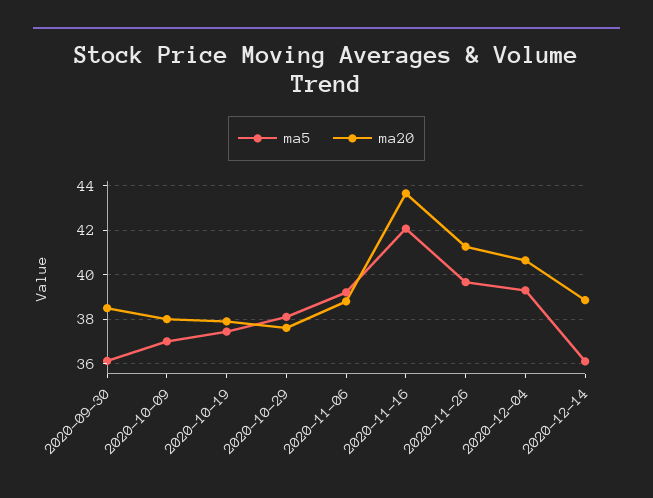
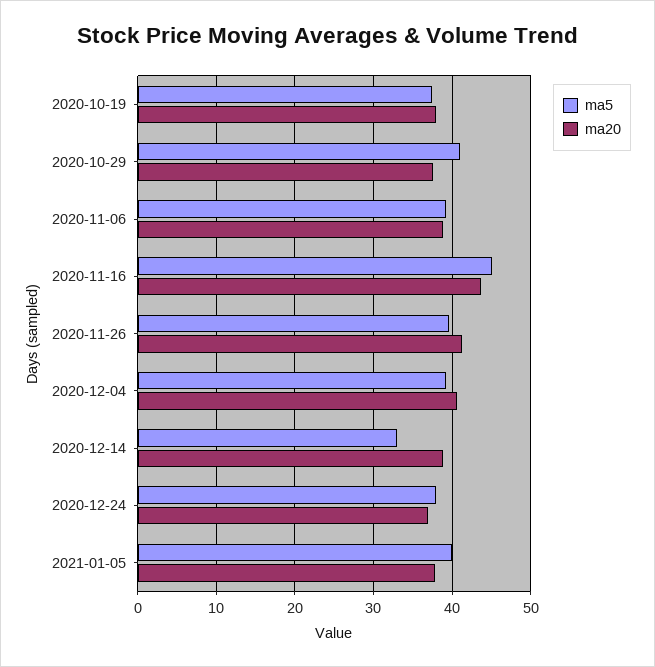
ma5, 2020-09-30: 36 -> none
ma20, 2020-09-30: 38.5 -> none
ma5, 2020-10-09: 37 -> none
ma20, 2020-10-09: 38 -> none
ma5, 2020-10-29: 38 -> 41
ma5, 2020-11-16: 42 -> 45
ma5, 2020-12-14: 36 -> 33
ma5, 2020-12-24: none -> 38
ma20, 2020-12-24: none -> 37
ma5, 2021-01-05: none -> 40
ma20, 2021-01-05: none -> 38

